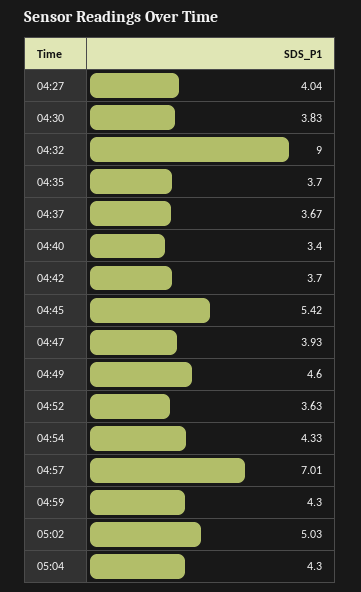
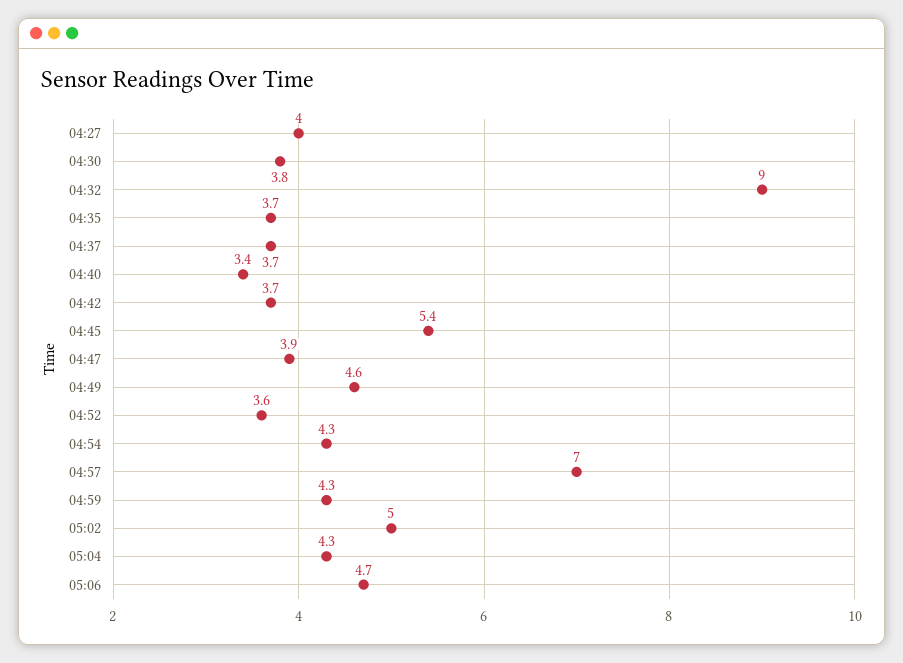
05:06: none -> 4.7

